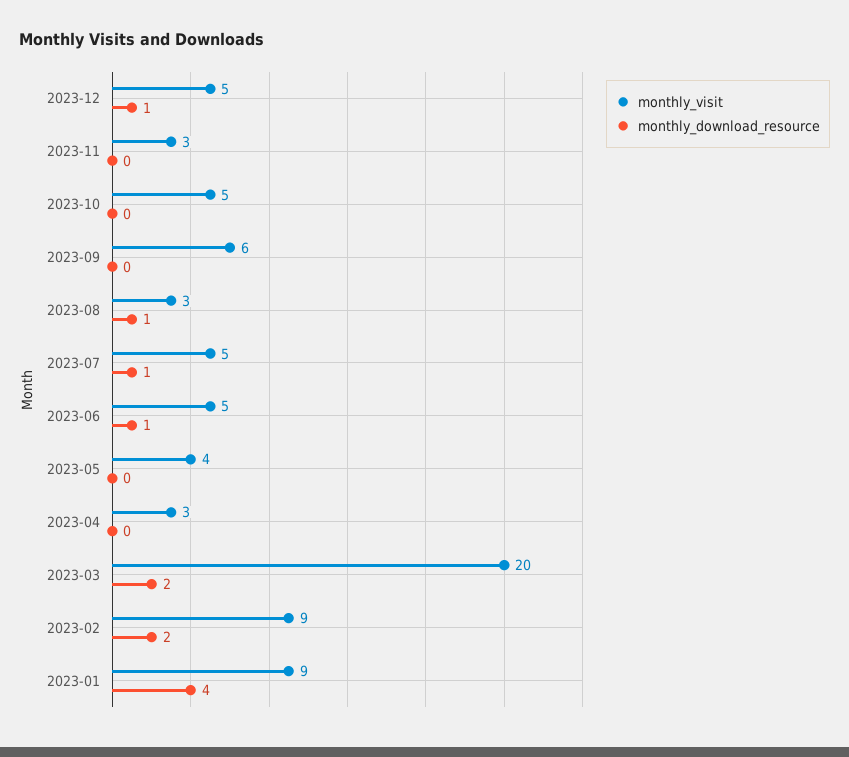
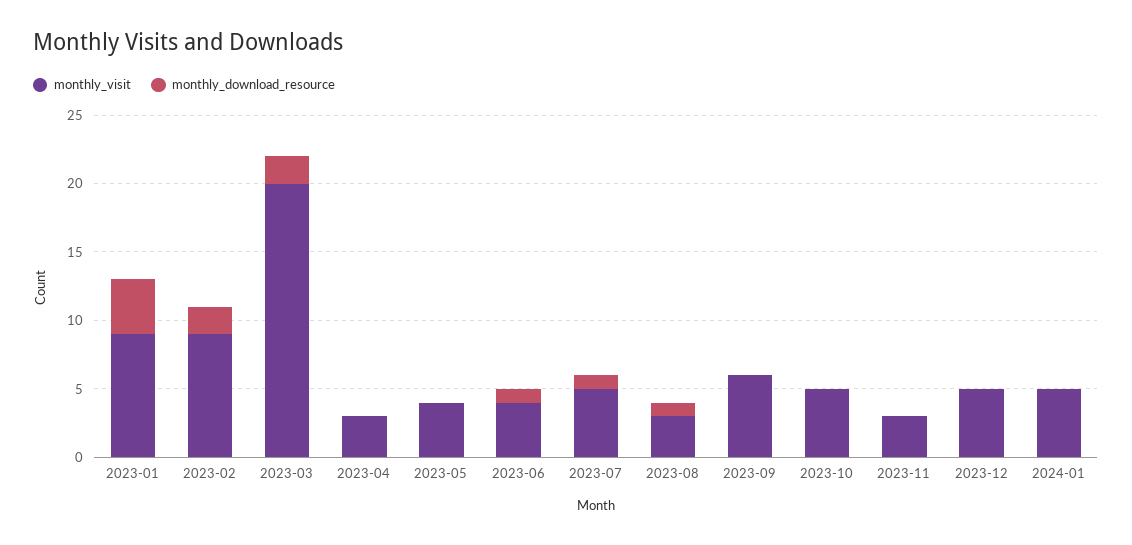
monthly_download_resource, 2023-12: 1 -> 0
monthly_visit, 2023-06: 5 -> 4
monthly_visit, 2024-01: none -> 5
monthly_download_resource, 2024-01: none -> 0

